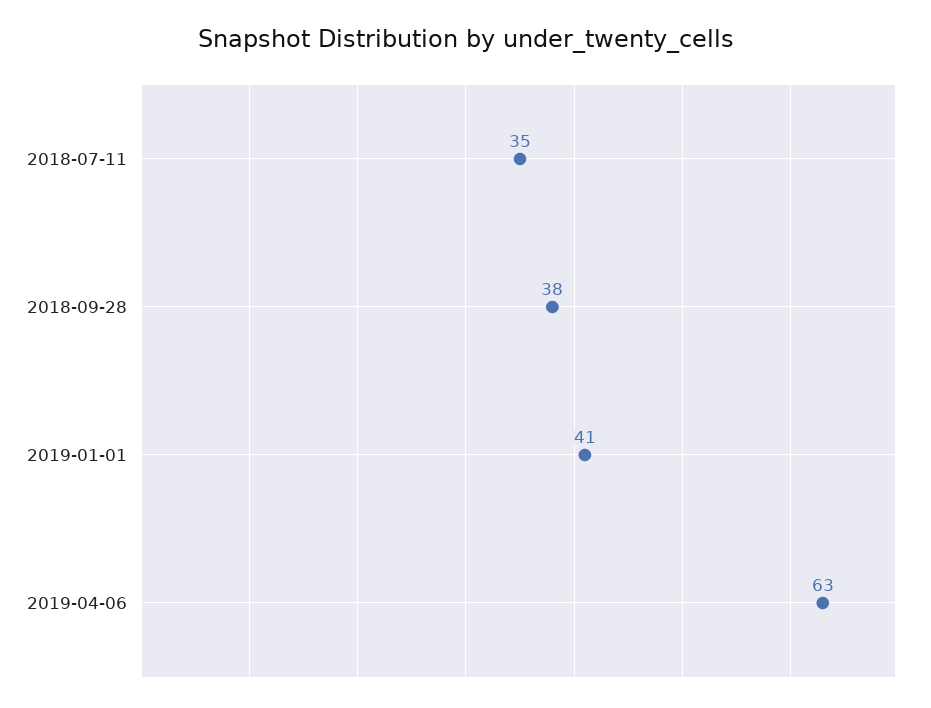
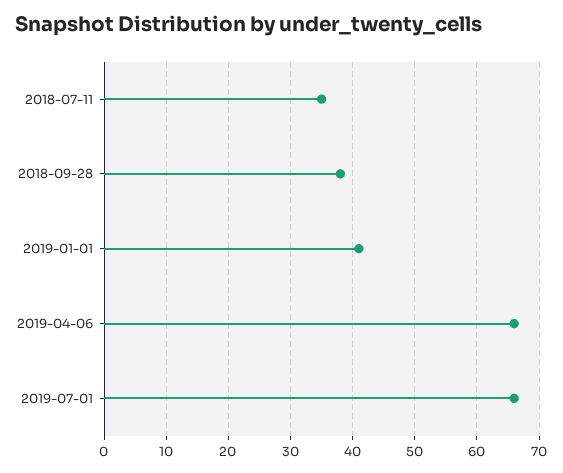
2019-04-06: 63 -> 66
2019-07-01: none -> 66

